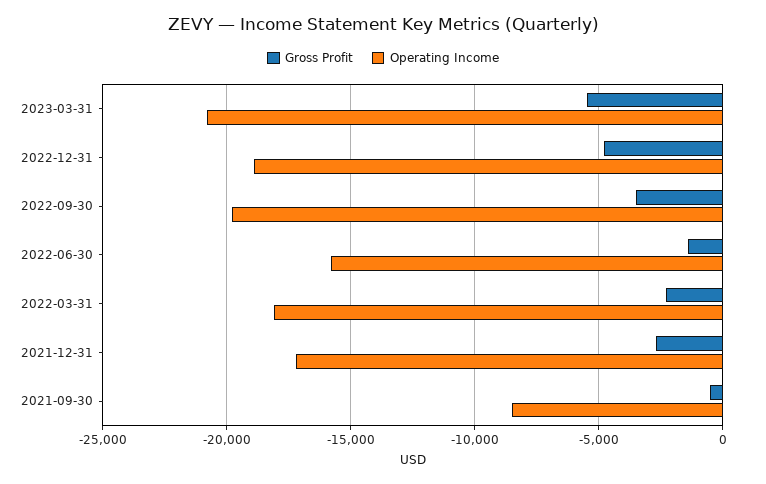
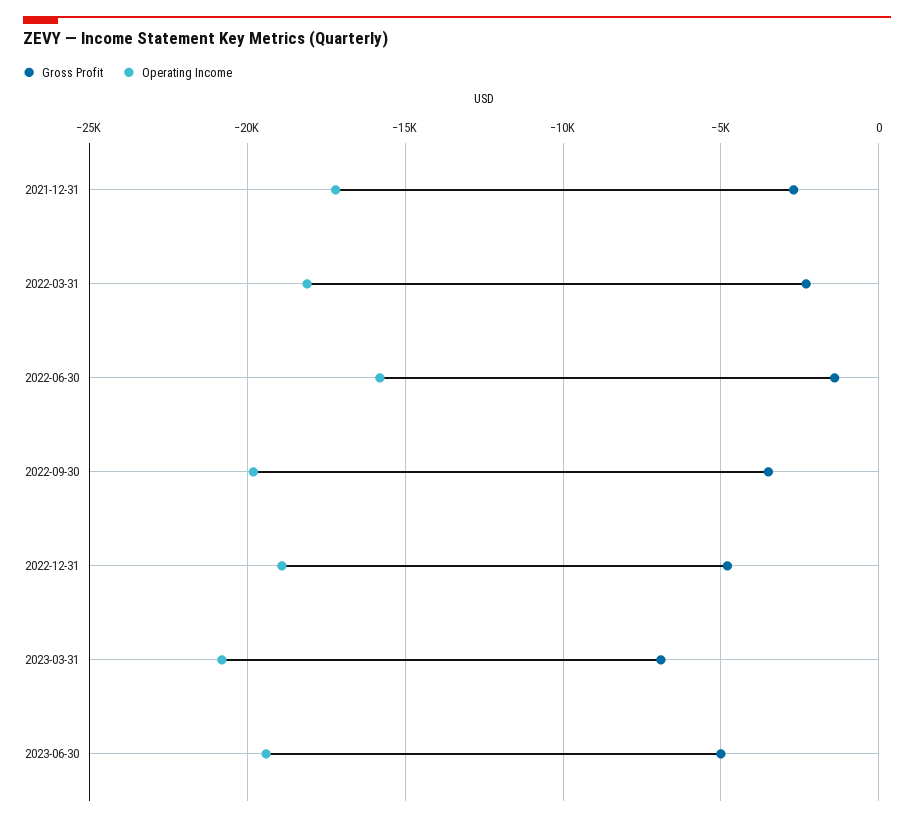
Gross Profit, 2023-03-31: -5500 -> -7000
Gross Profit, 2021-09-30: -500 -> none
Operating Income, 2021-09-30: -8500 -> none
Gross Profit, 2023-06-30: none -> -5000
Operating Income, 2023-06-30: none -> -19500

